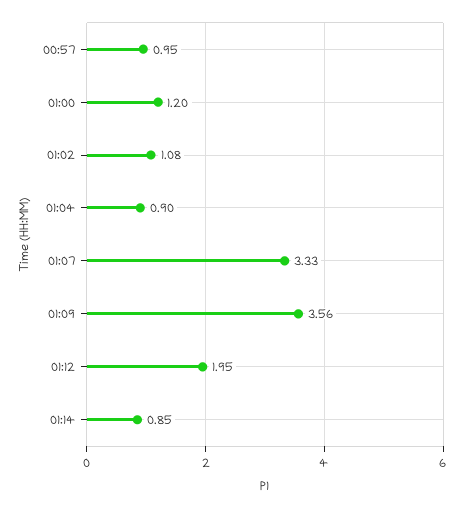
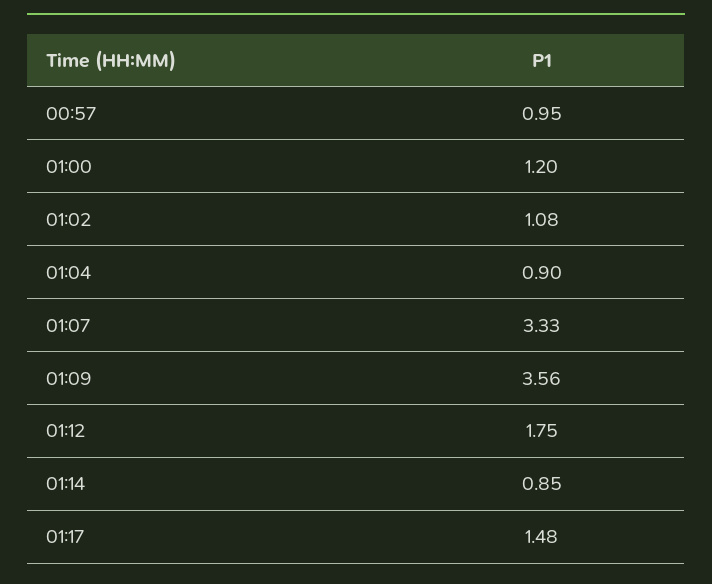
01:12: 1.95 -> 1.75
01:17: none -> 1.48

